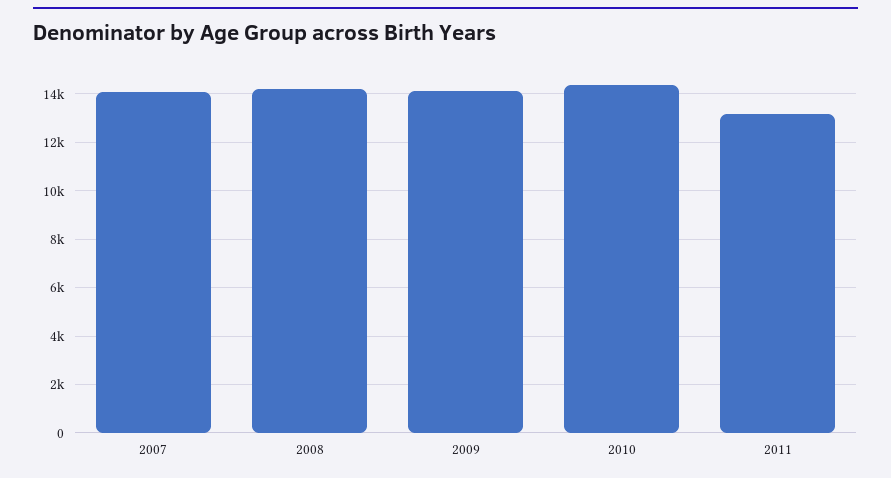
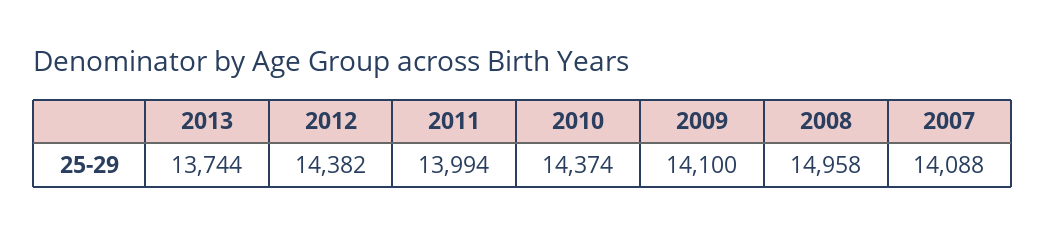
2008: 14250 -> 14958
2011: 13250 -> 13994
2013: none -> 13744
2012: none -> 14382

